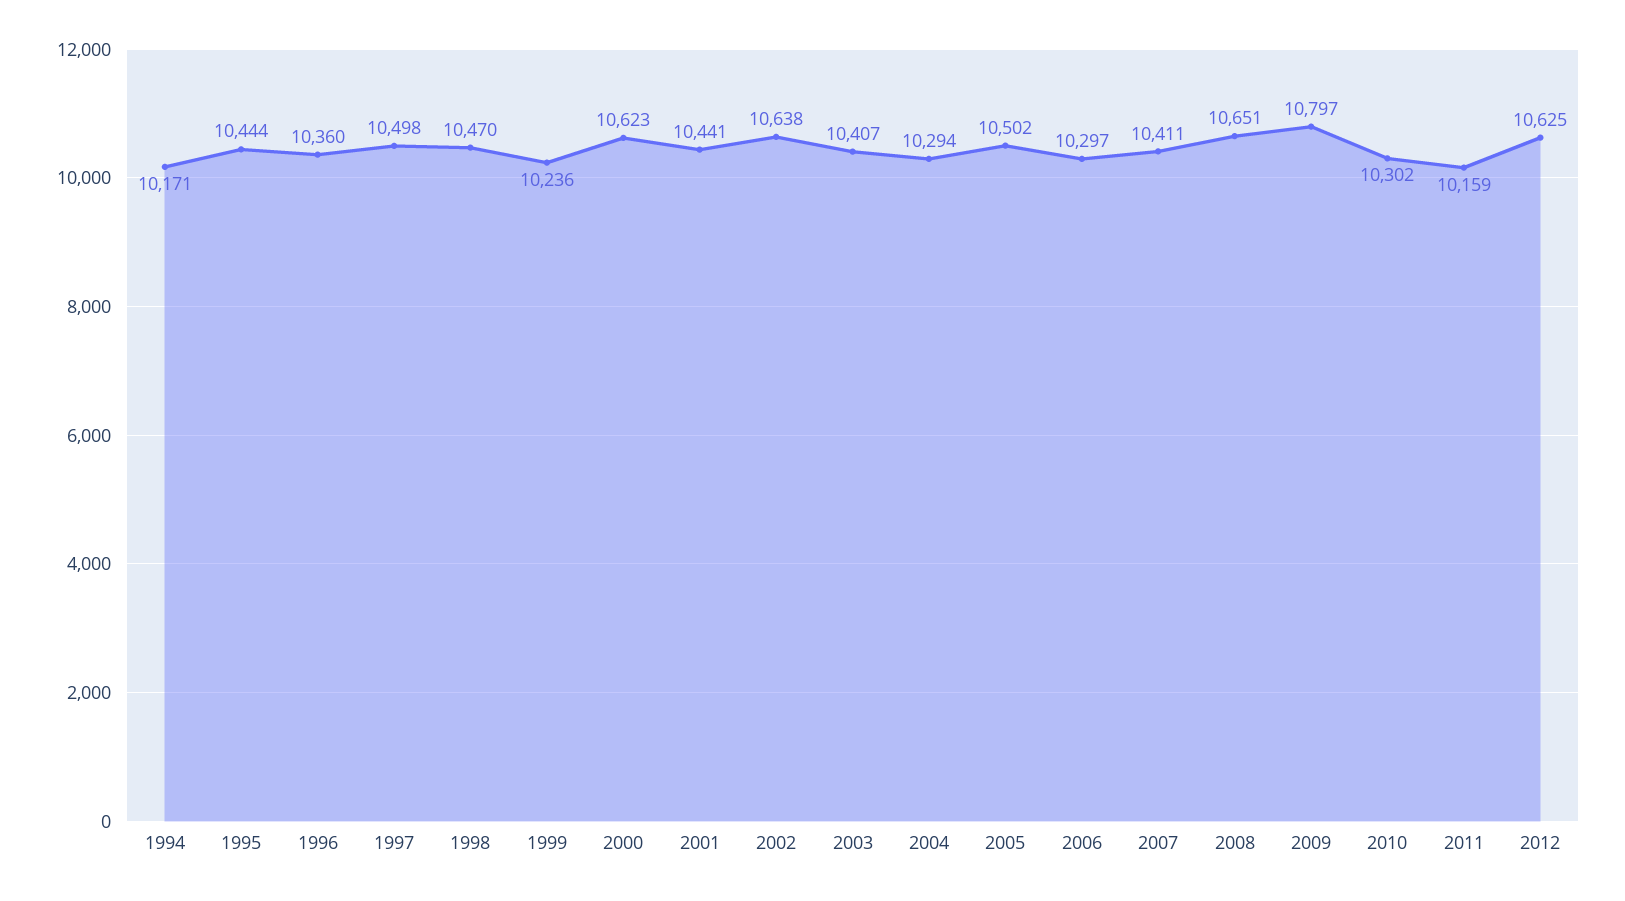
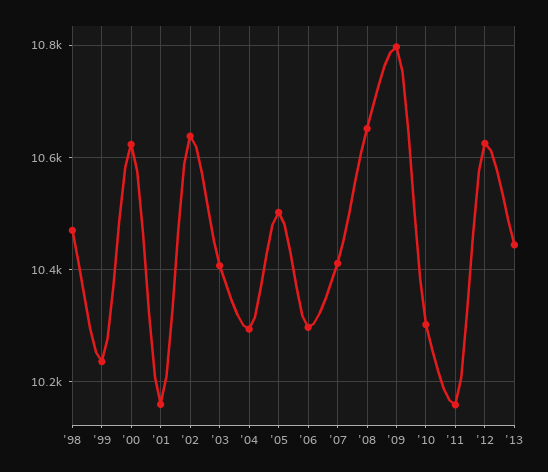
1994: 10171 -> none
1995: 10444 -> none
1996: 10360 -> none
1997: 10498 -> none
2001: 10441 -> 10160
'13: none -> 10440

